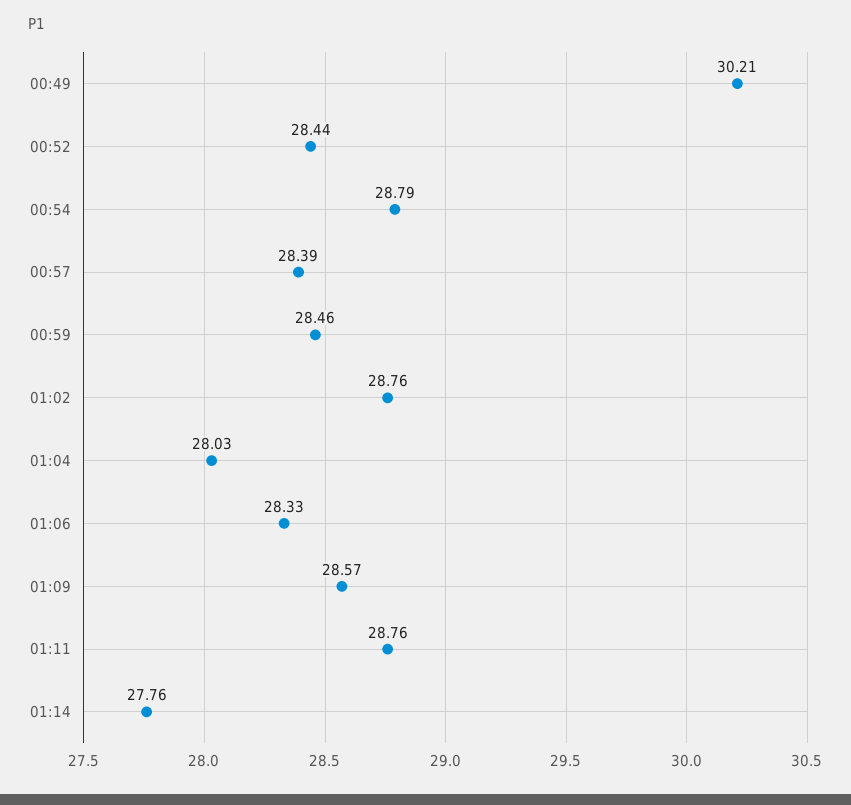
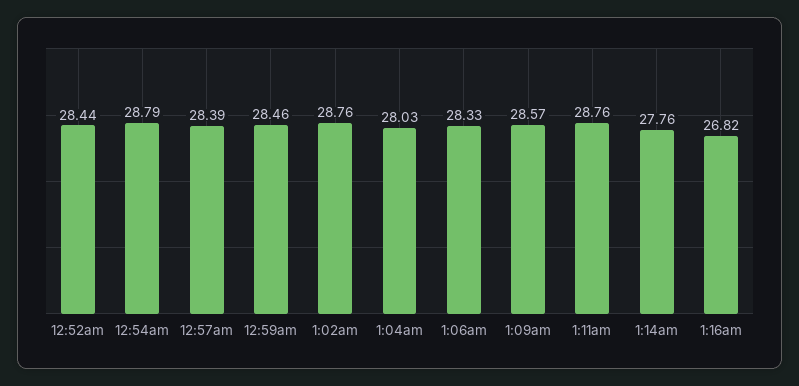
00:49: 30.21 -> none
1:16am: none -> 26.82

